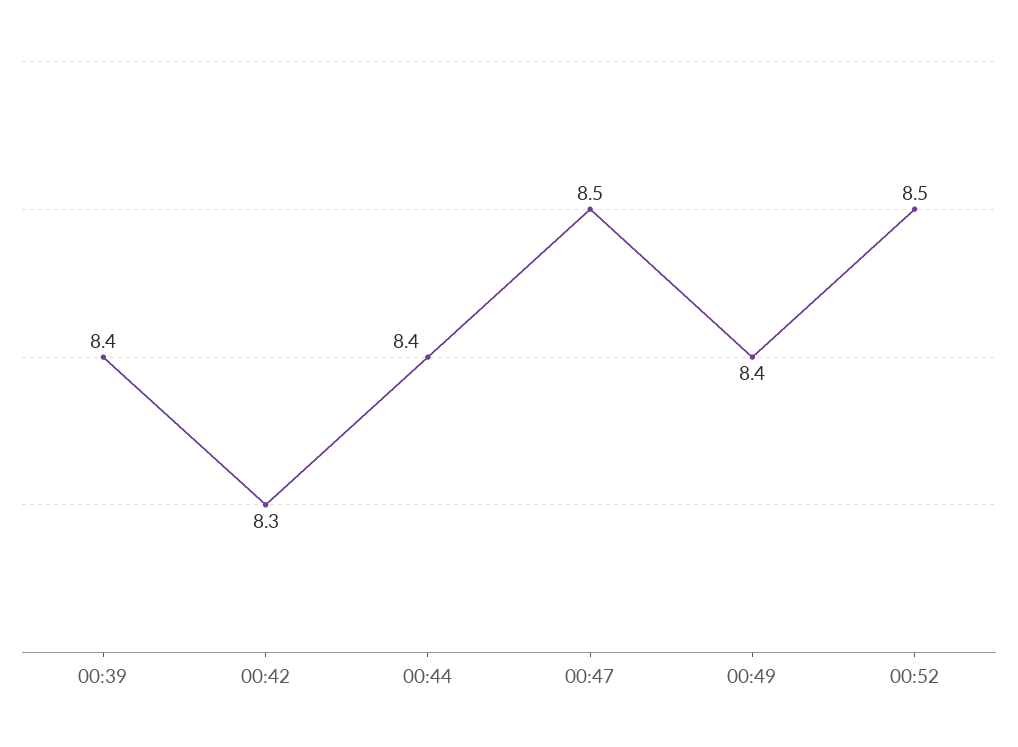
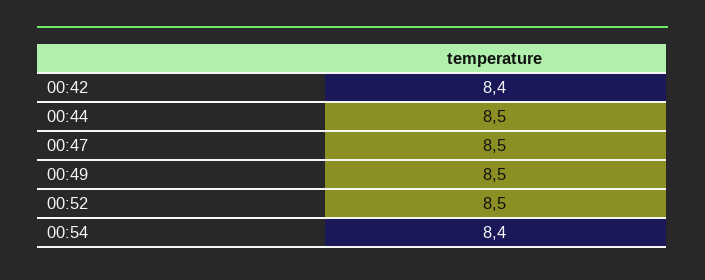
00:39: 8.4 -> none
00:42: 8.3 -> 8.4
00:44: 8.4 -> 8.5
00:49: 8.4 -> 8.5
00:54: none -> 8.4

